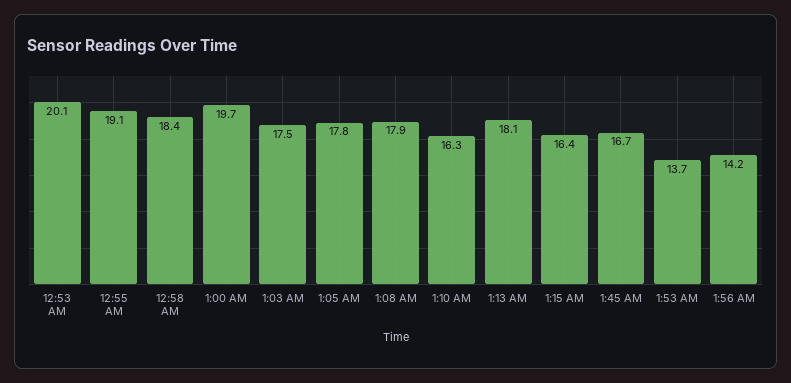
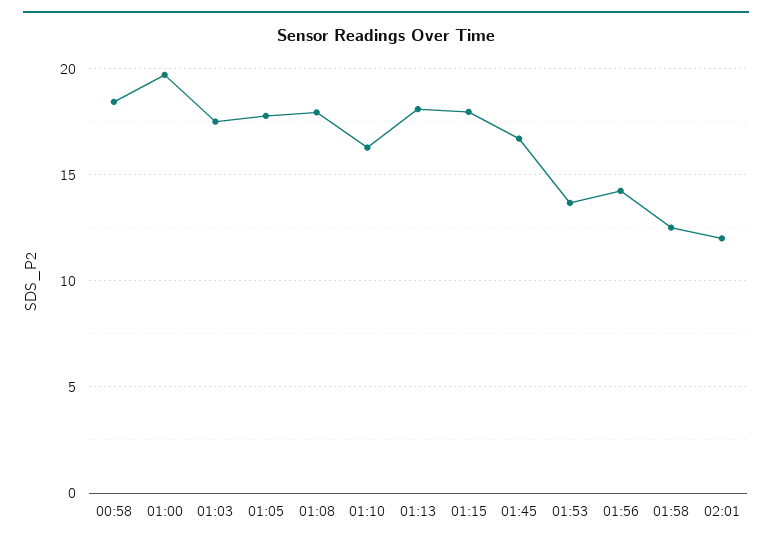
12:53 AM: 20.1 -> none
12:55 AM: 19.1 -> none
1:15 AM: 16.4 -> 18
01:58: none -> 12.5
02:01: none -> 12

